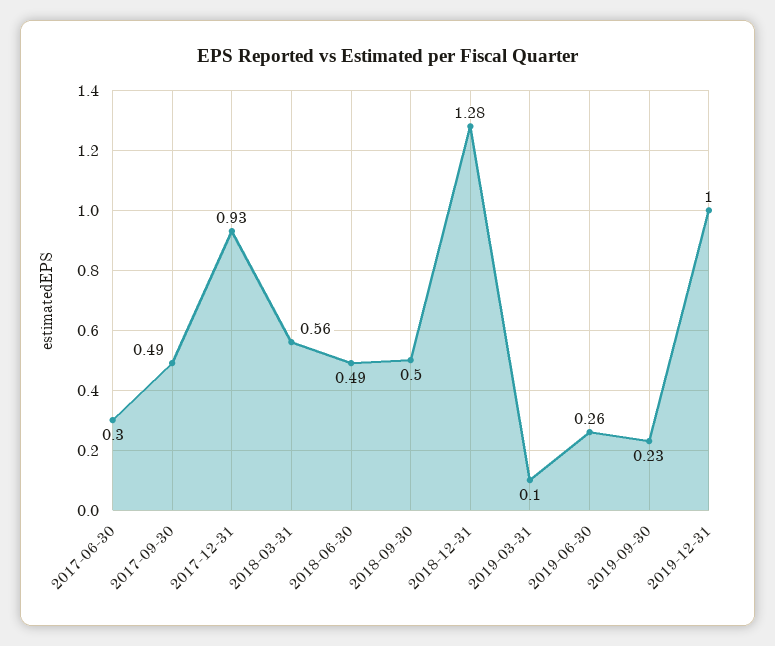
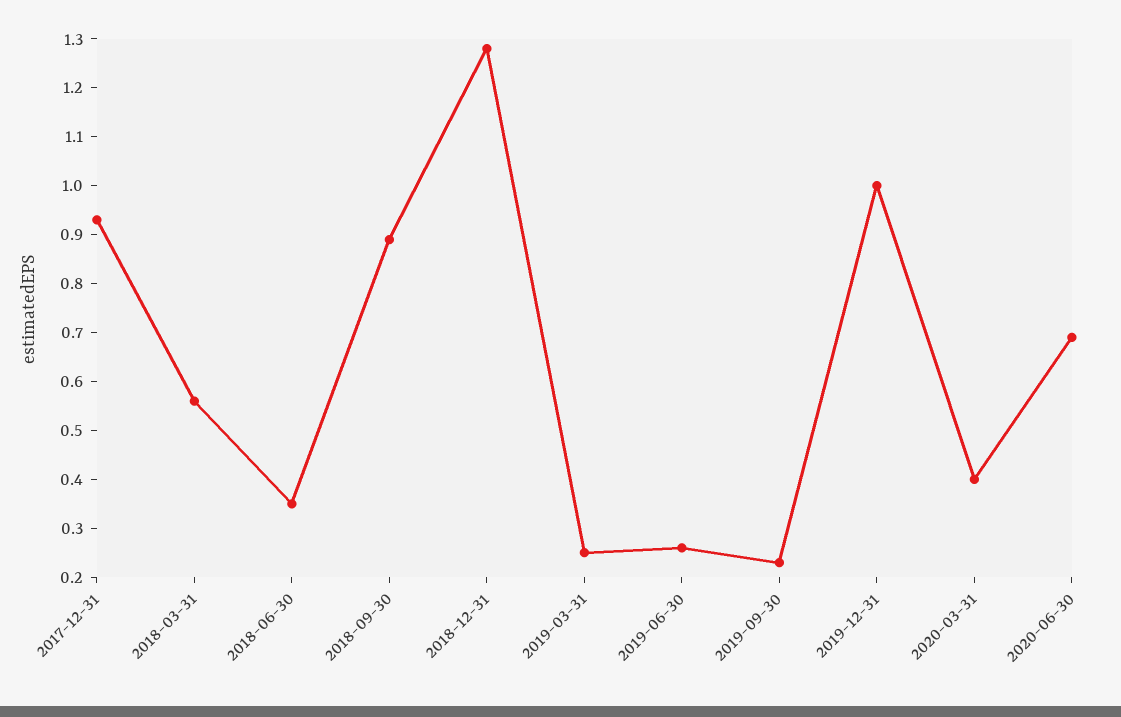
2017-06-30: 0.3 -> none
2017-09-30: 0.49 -> none
2018-06-30: 0.49 -> 0.35
2018-09-30: 0.5 -> 0.9
2019-03-31: 0.1 -> 0.25
2020-03-31: none -> 0.4
2020-06-30: none -> 0.7

